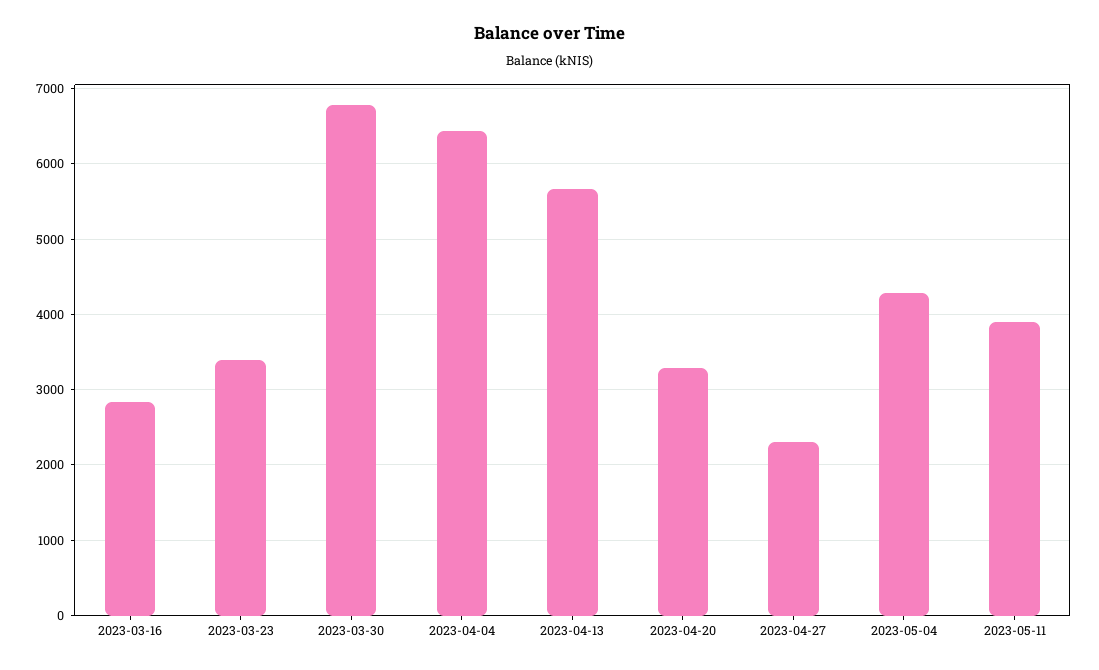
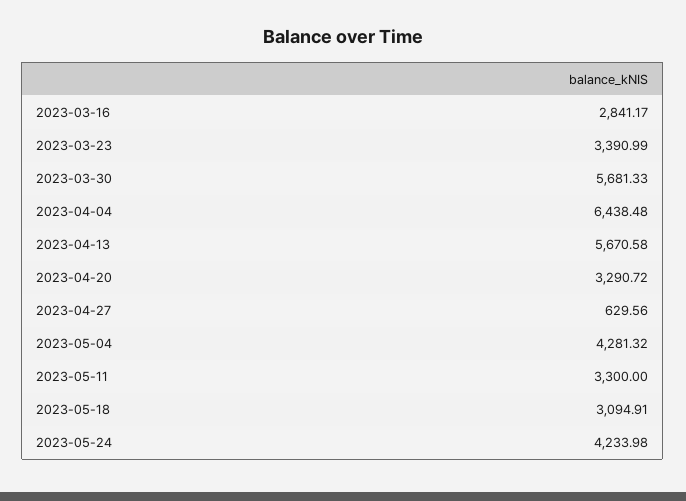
2023-03-30: 6800 -> 5681.33
2023-04-27: 2300 -> 629.56
2023-05-11: 3900 -> 3300
2023-05-18: none -> 3094.91
2023-05-24: none -> 4233.98

